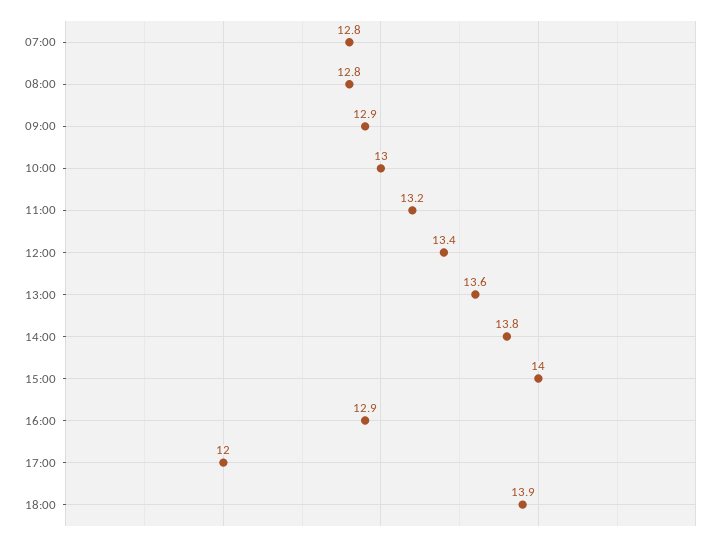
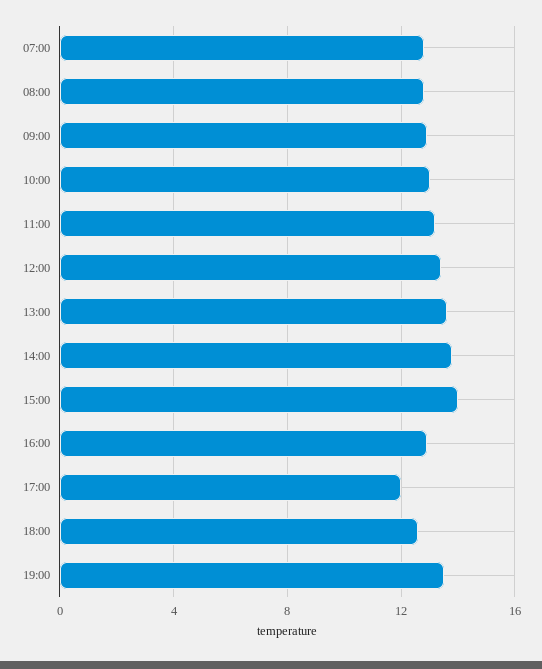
18:00: 13.9 -> 12.5
19:00: none -> 13.5

